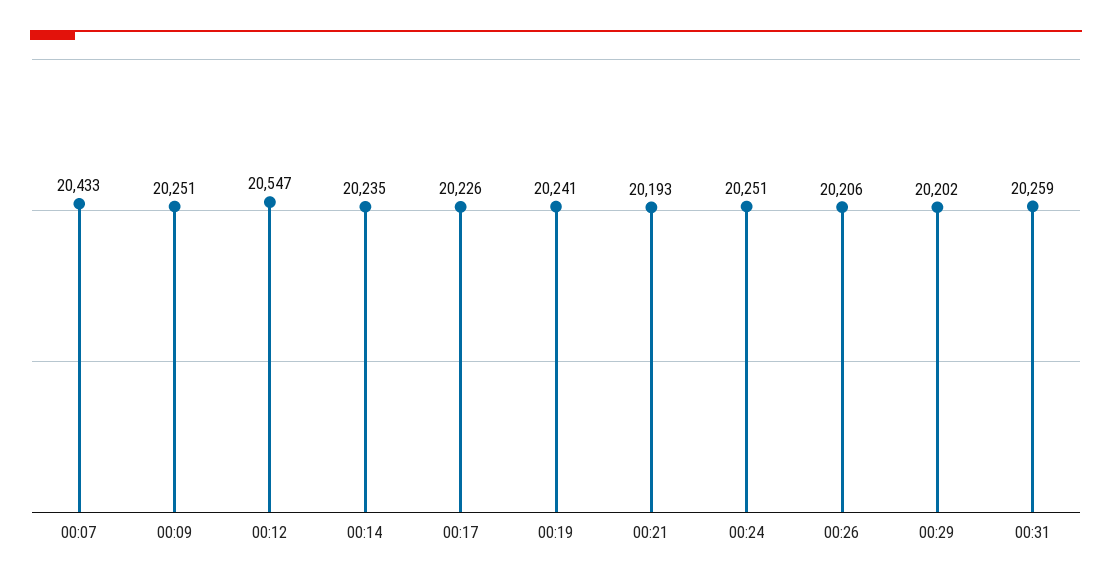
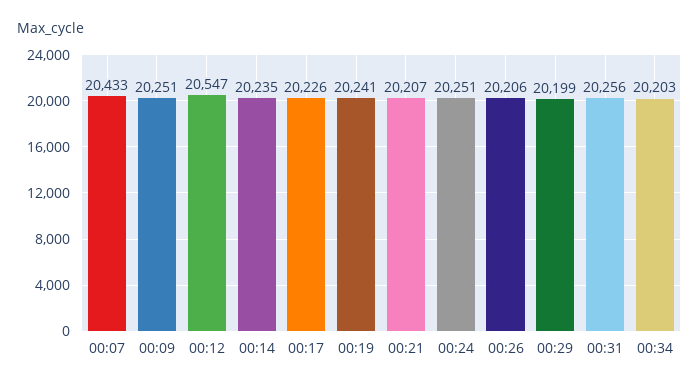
00:21: 20193 -> 20207
00:29: 20202 -> 20199
00:31: 20259 -> 20256
00:34: none -> 20203

